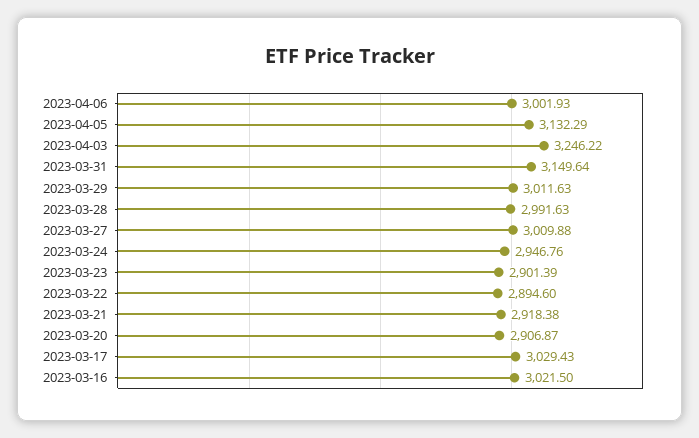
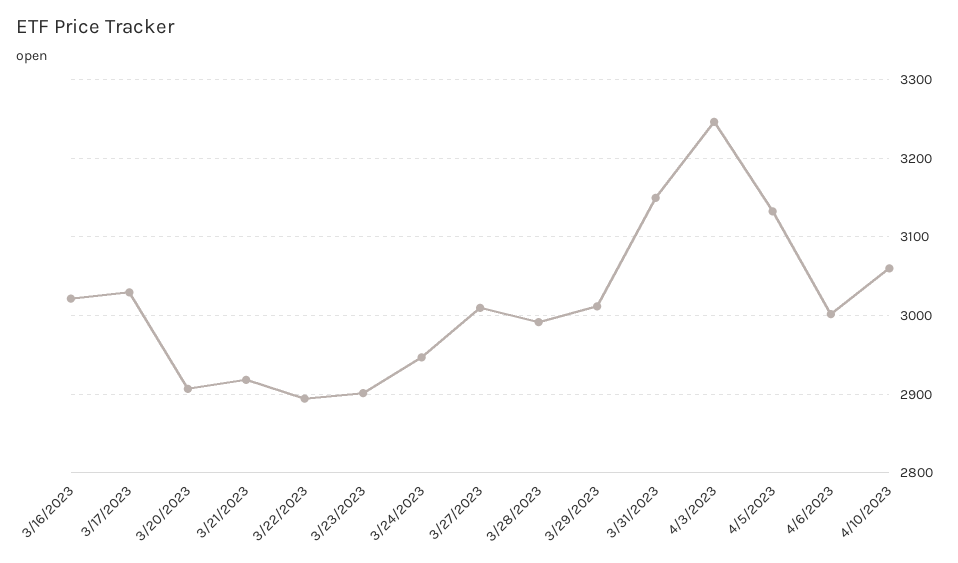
4/10/2023: none -> 3060

